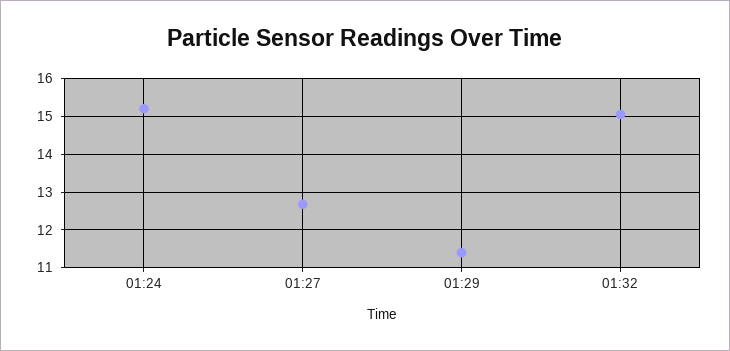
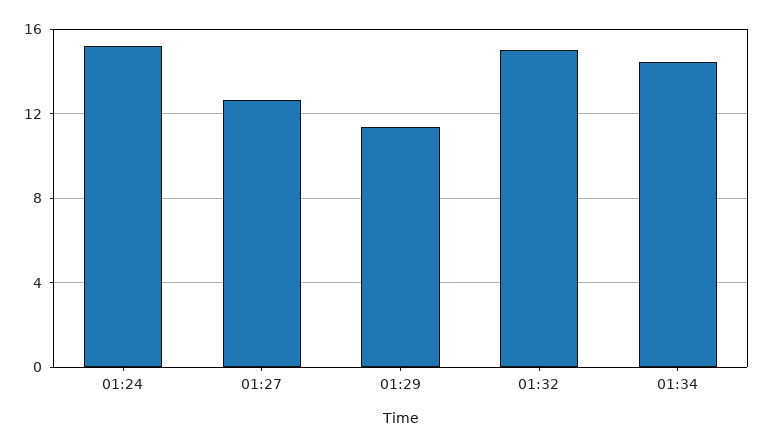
01:34: none -> 14.5

